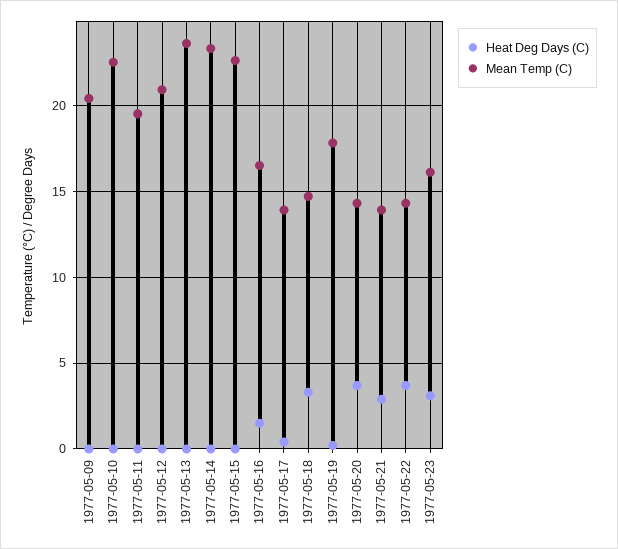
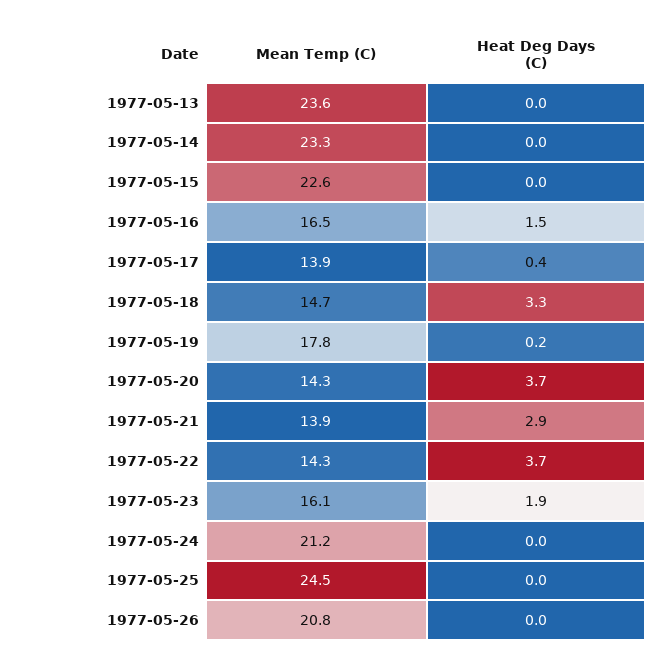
Heat Deg Days (C), 1977-05-09: 0 -> none
Mean Temp (C), 1977-05-09: 20.5 -> none
Heat Deg Days (C), 1977-05-10: 0 -> none
Mean Temp (C), 1977-05-10: 22.5 -> none
Heat Deg Days (C), 1977-05-11: 0 -> none
Mean Temp (C), 1977-05-11: 19.5 -> none
Heat Deg Days (C), 1977-05-12: 0 -> none
Mean Temp (C), 1977-05-12: 21 -> none
Heat Deg Days (C), 1977-05-23: 3 -> 1.9
Mean Temp (C), 1977-05-24: none -> 21.2
Heat Deg Days (C), 1977-05-24: none -> 0
Mean Temp (C), 1977-05-25: none -> 24.5
Heat Deg Days (C), 1977-05-25: none -> 0
Mean Temp (C), 1977-05-26: none -> 20.8
Heat Deg Days (C), 1977-05-26: none -> 0

